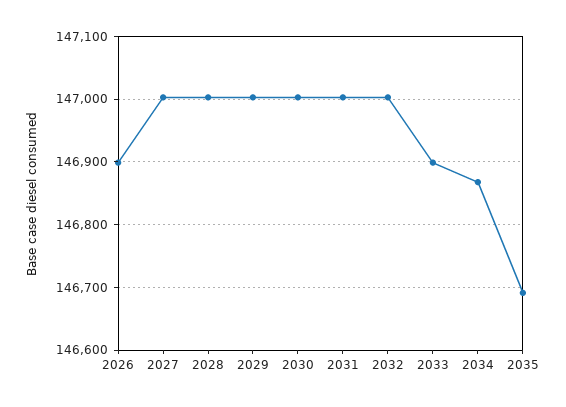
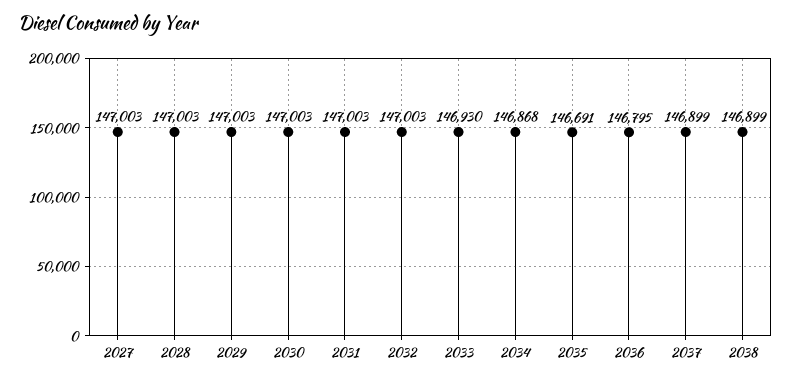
2026: 146900 -> none
2033: 146900 -> 146930
2036: none -> 146795
2037: none -> 146899
2038: none -> 146899

